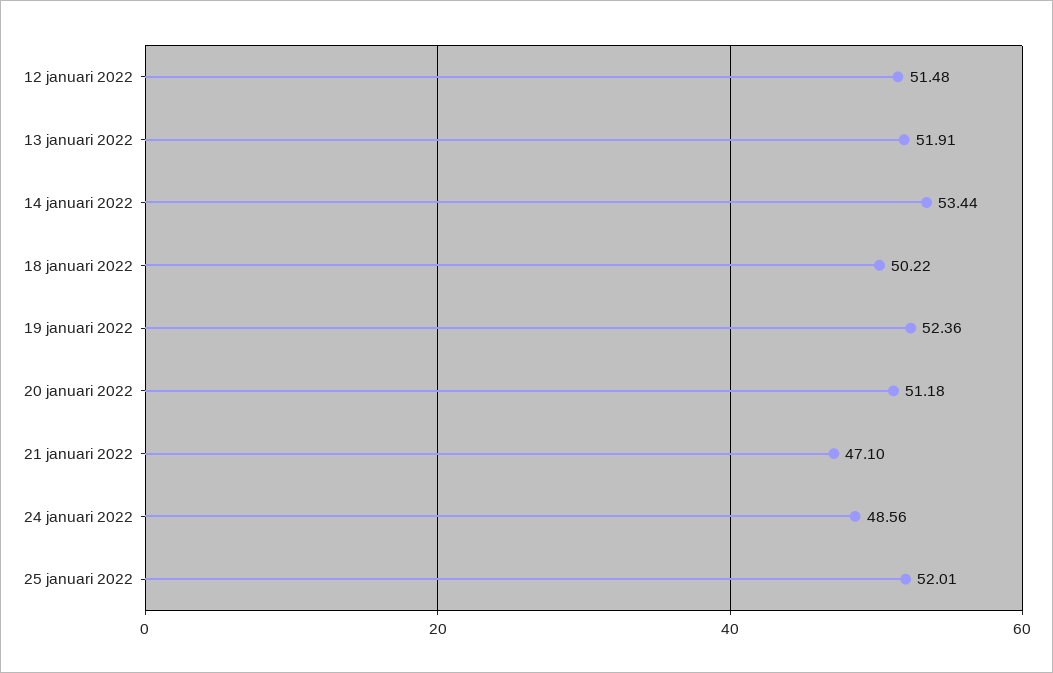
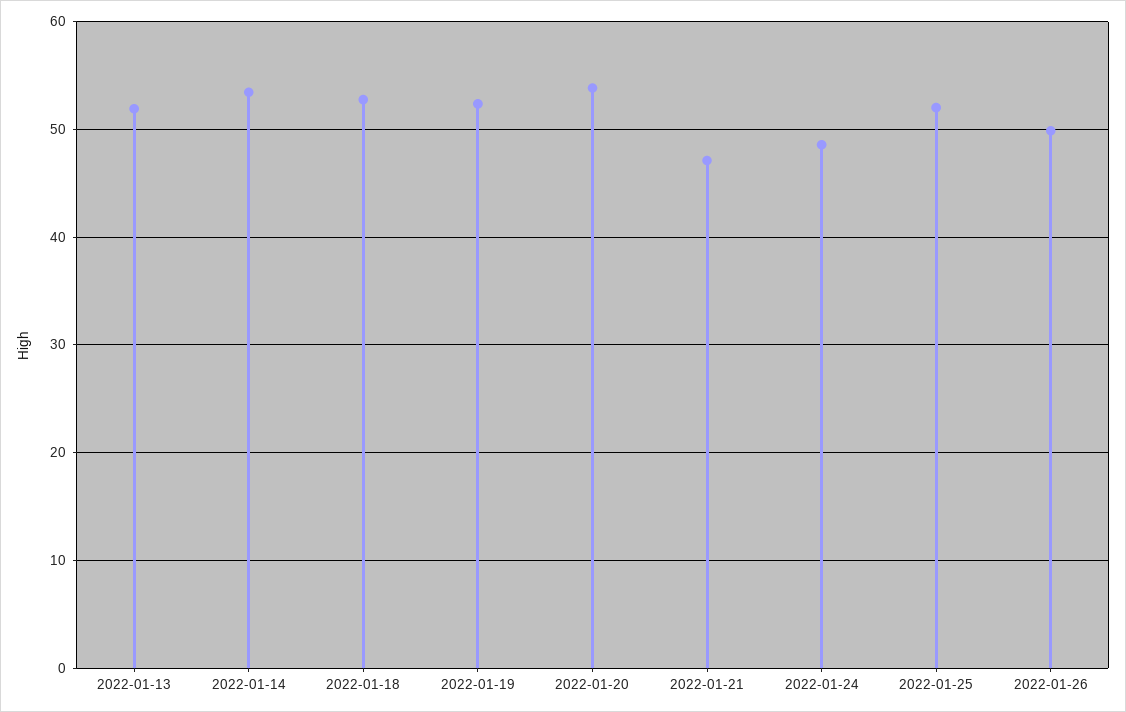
12 januari 2022: 51.48 -> none
18 januari 2022: 50.22 -> 53
20 januari 2022: 51.18 -> 54
2022-01-26: none -> 50

